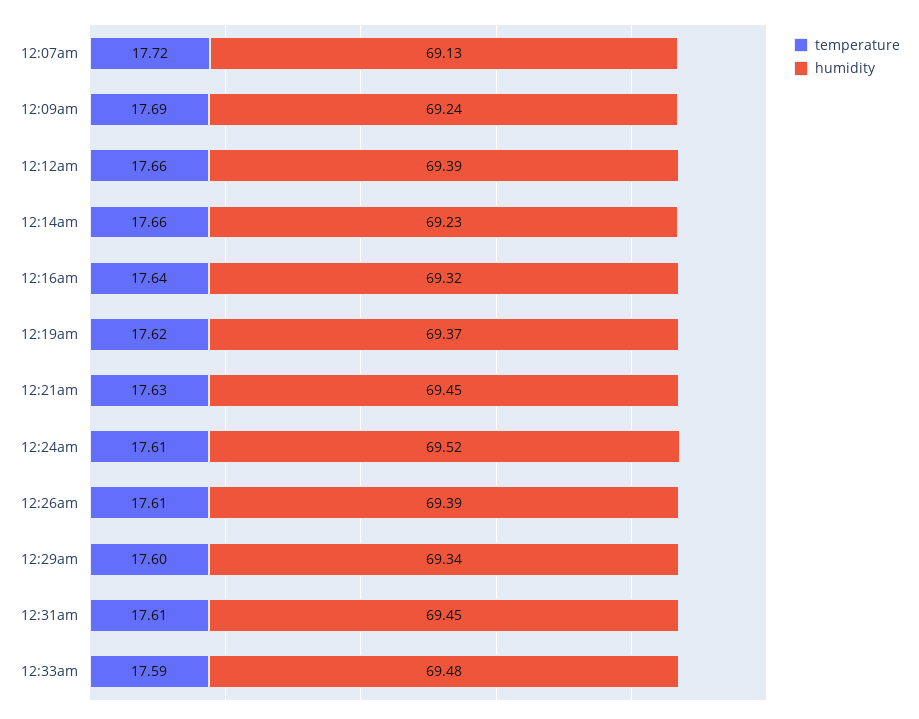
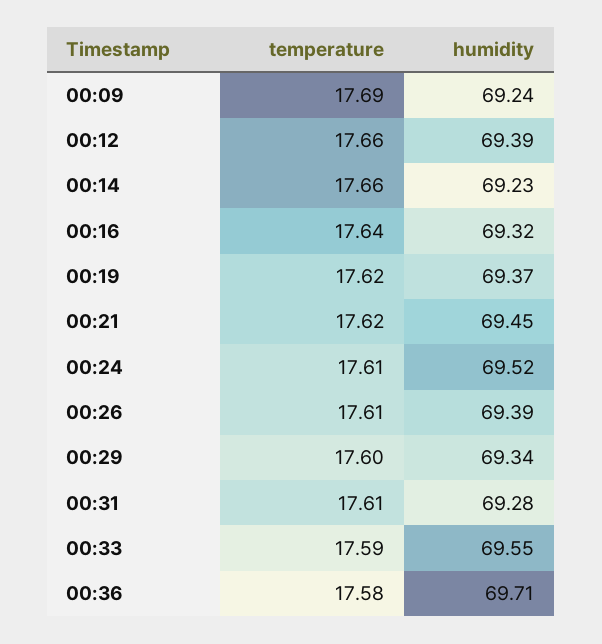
temperature, 12:07am: 17.72 -> none
humidity, 12:07am: 69.13 -> none
temperature, 12:21am: 17.63 -> 17.62
humidity, 12:31am: 69.45 -> 69.28
humidity, 12:33am: 69.48 -> 69.55
temperature, 00:36: none -> 17.58
humidity, 00:36: none -> 69.71

